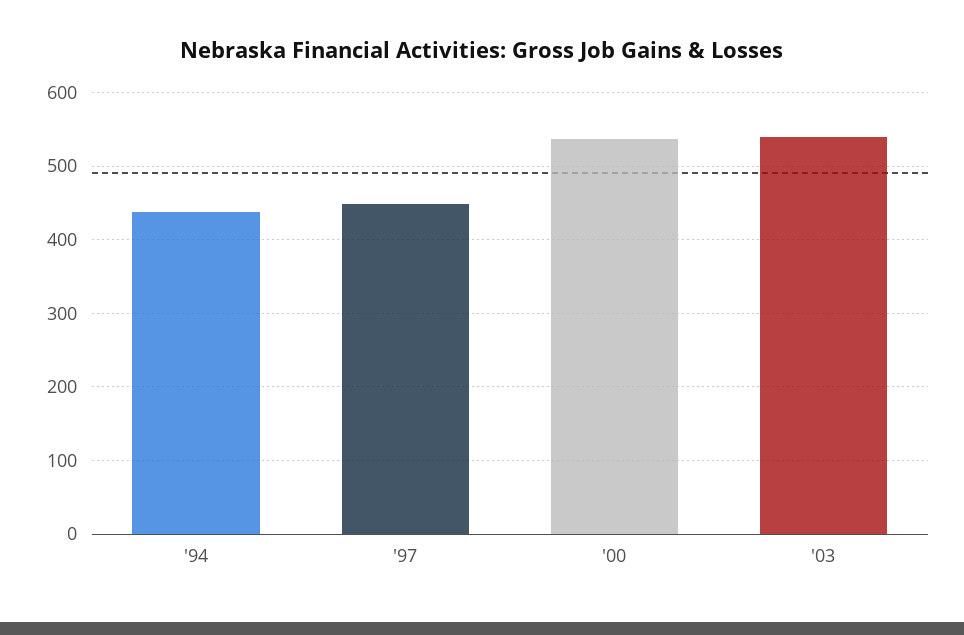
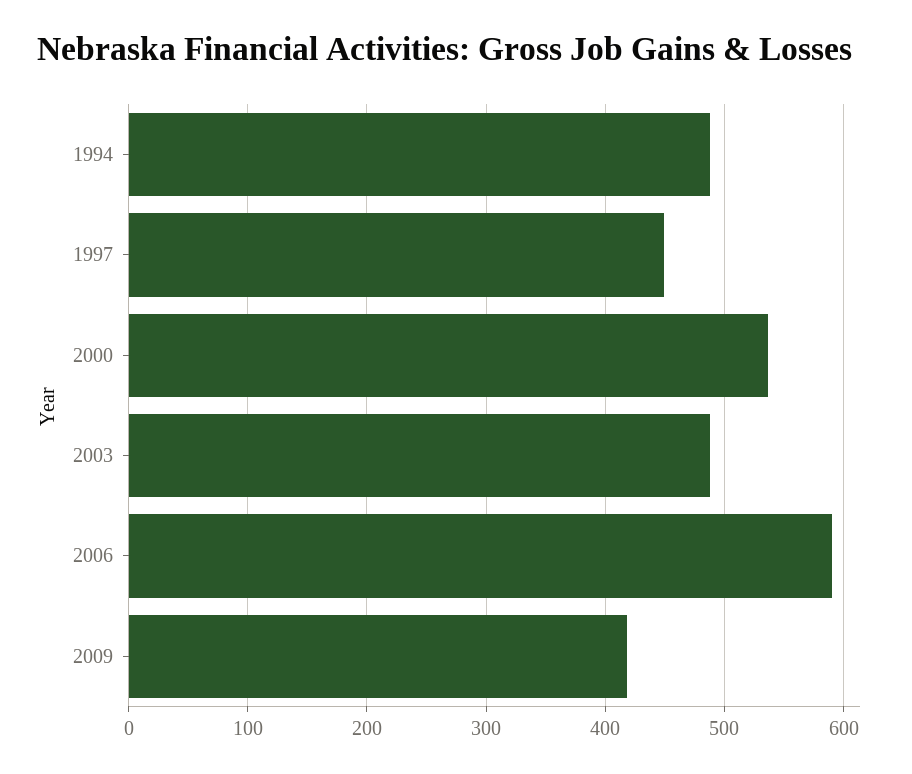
'94: 440 -> 490
'03: 540 -> 490
2006: none -> 590
2009: none -> 420

